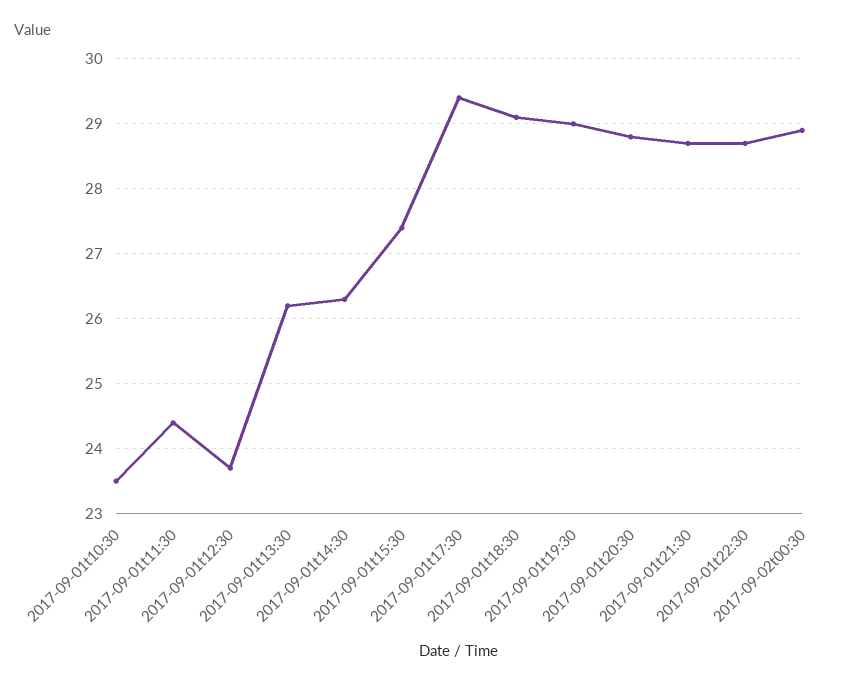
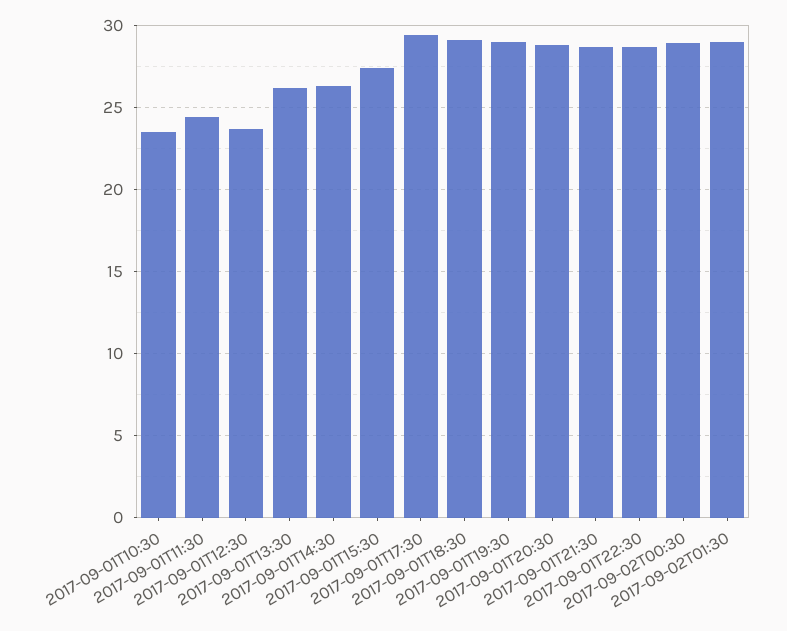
2017-09-02T01:30: none -> 29

